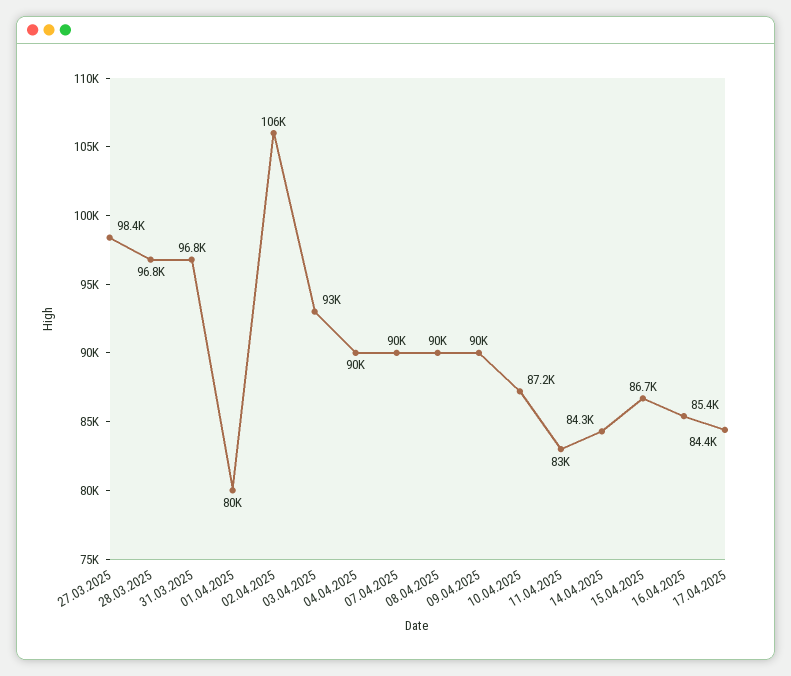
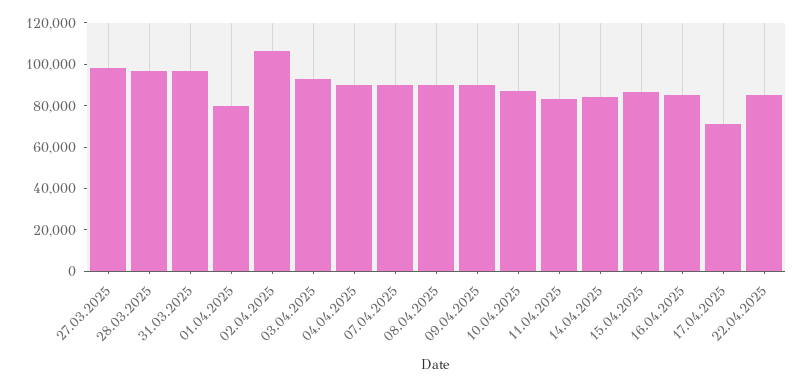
17.04.2025: 84400 -> 70000
22.04.2025: none -> 85000

